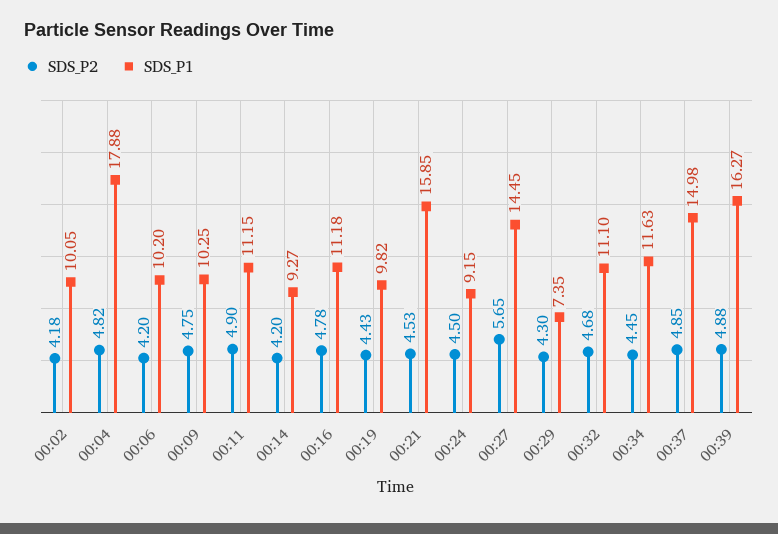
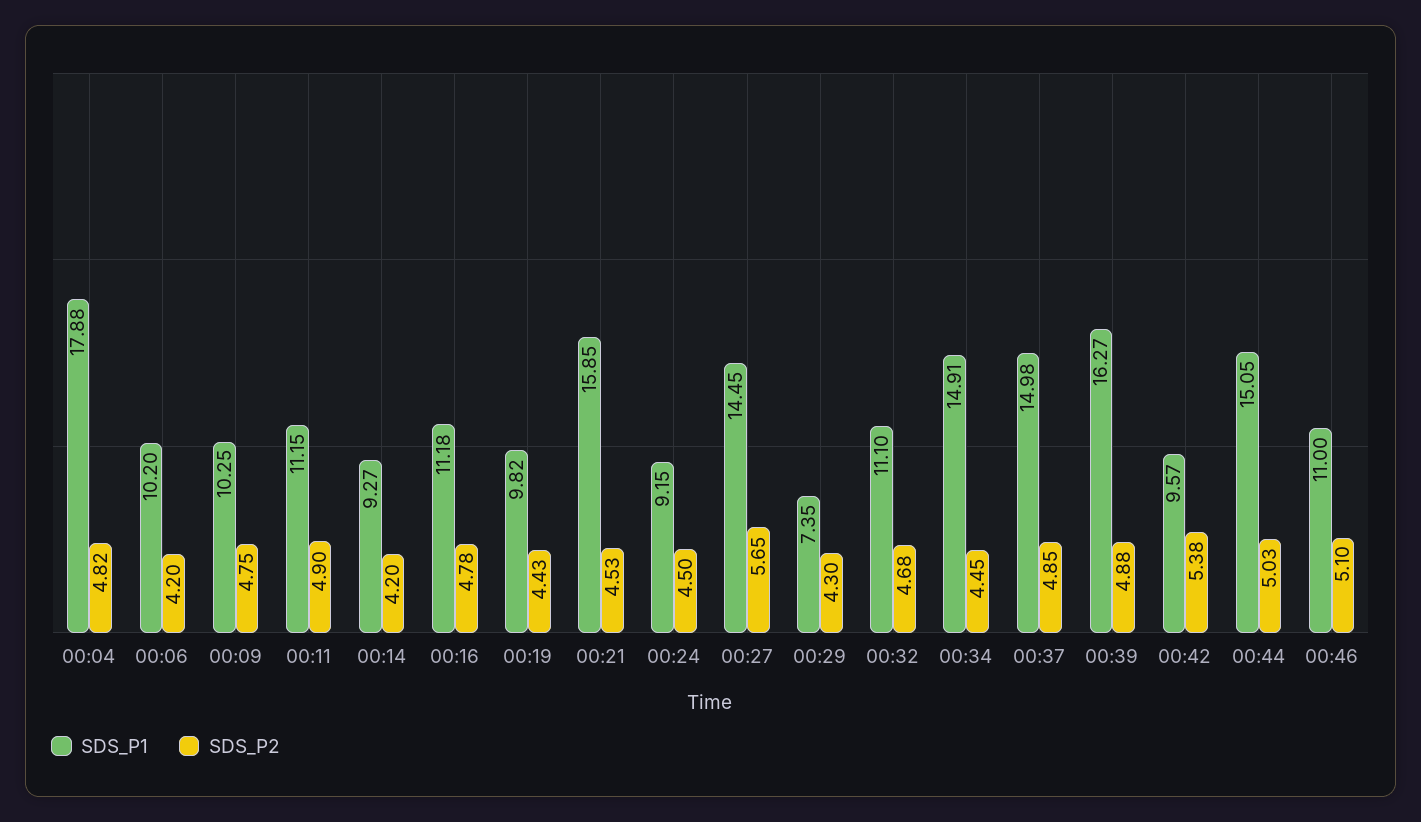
SDS_P2, 00:02: 4.18 -> none
SDS_P1, 00:02: 10.05 -> none
SDS_P1, 00:34: 11.63 -> 14.91
SDS_P1, 00:42: none -> 9.57
SDS_P2, 00:42: none -> 5.38
SDS_P1, 00:44: none -> 15.05
SDS_P2, 00:44: none -> 5.03
SDS_P1, 00:46: none -> 11
SDS_P2, 00:46: none -> 5.1

